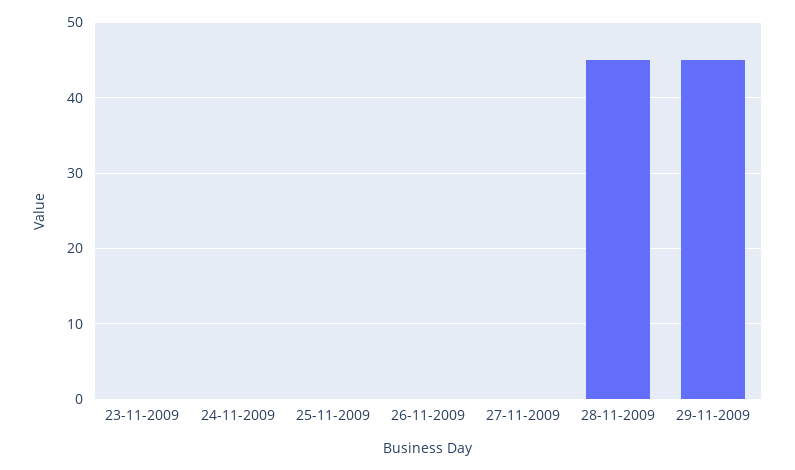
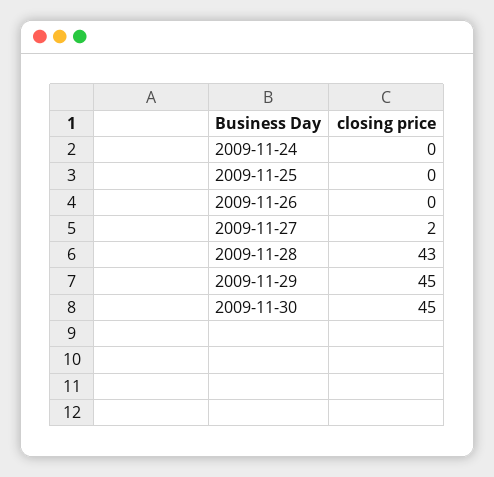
23-11-2009: 0 -> none
27-11-2009: 0 -> 2
28-11-2009: 45 -> 43
2009-11-30: none -> 45

